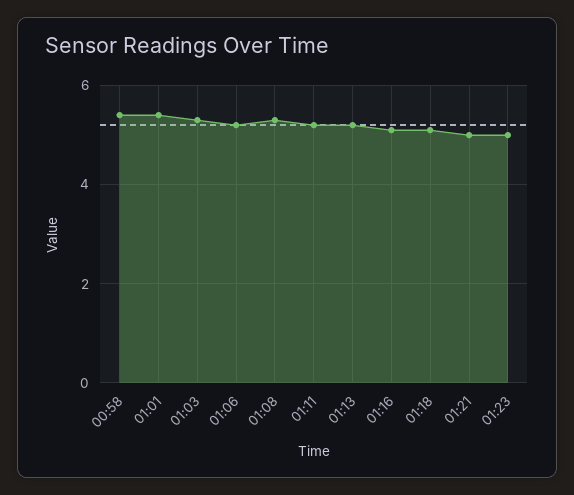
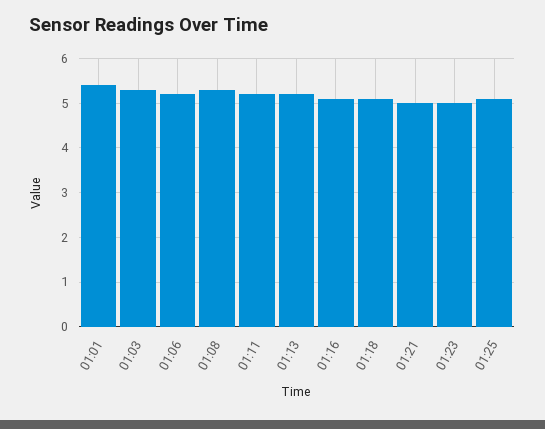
00:58: 5.5 -> none
01:25: none -> 5

